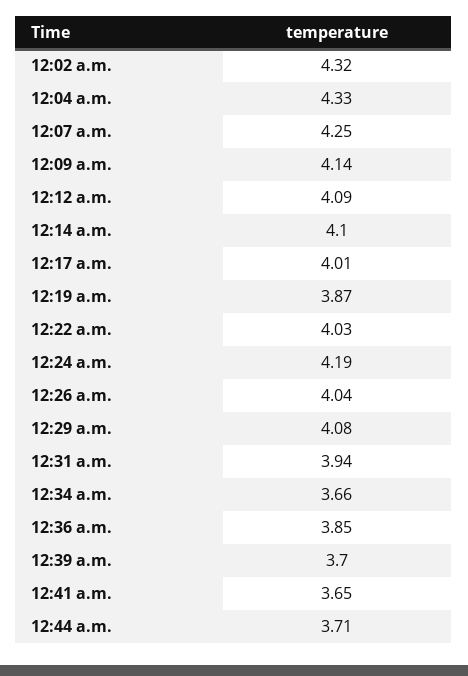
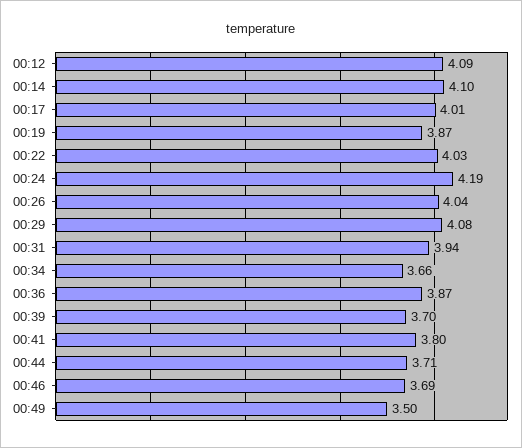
12:02 a.m.: 4.32 -> none
12:04 a.m.: 4.33 -> none
12:07 a.m.: 4.25 -> none
12:09 a.m.: 4.14 -> none
12:36 a.m.: 3.85 -> 3.87
12:41 a.m.: 3.65 -> 3.8
00:46: none -> 3.69
00:49: none -> 3.5

